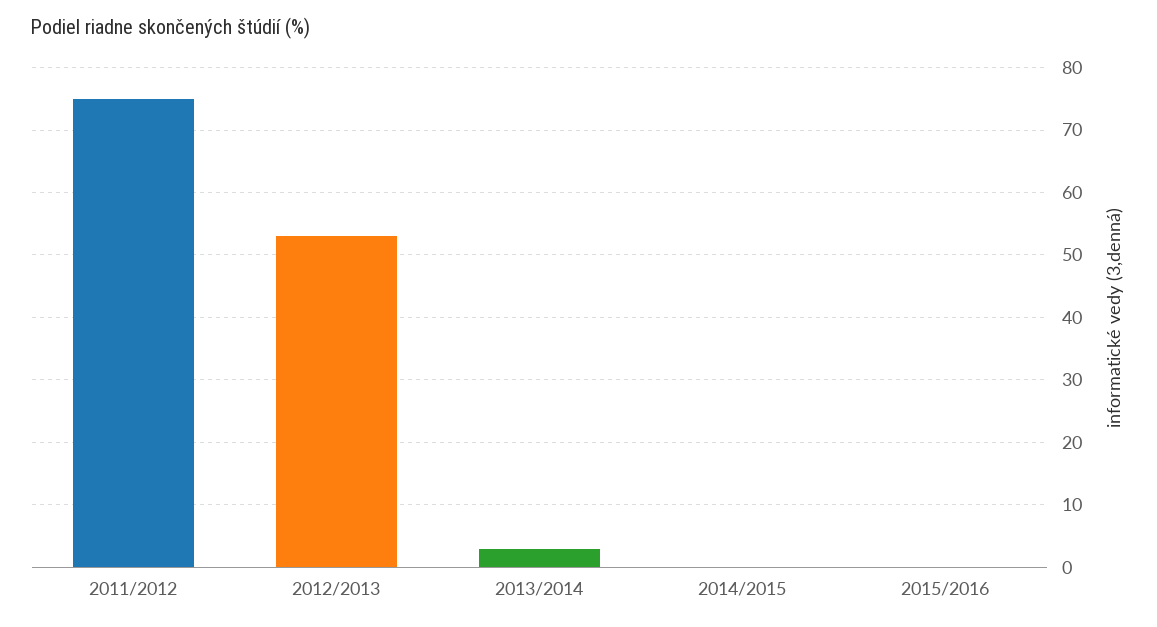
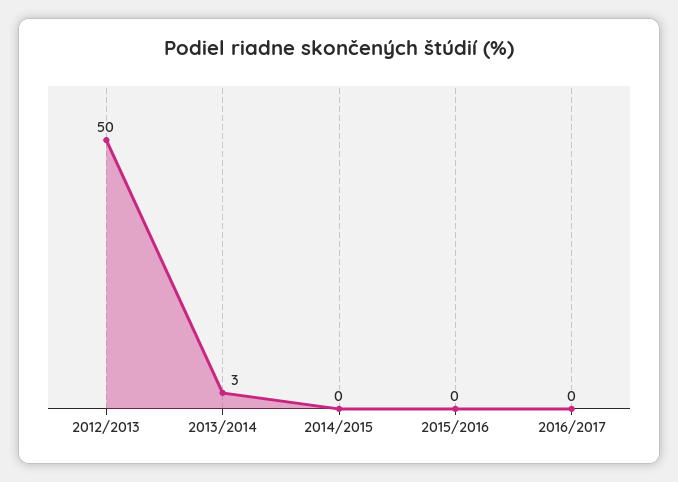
2011/2012: 75 -> none
2012/2013: 53 -> 50
2016/2017: none -> 0

